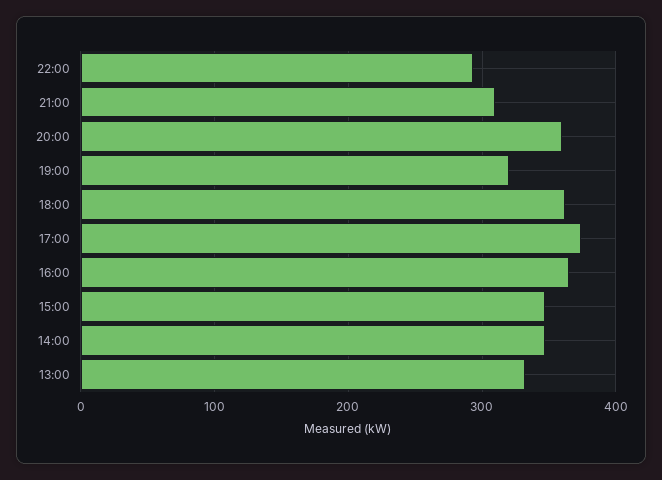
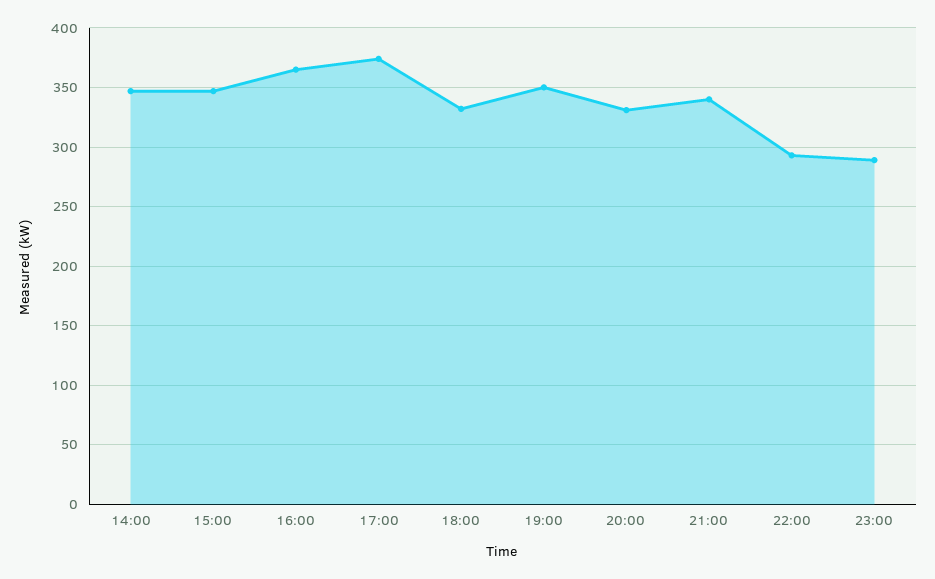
21:00: 310 -> 340
20:00: 360 -> 330
19:00: 320 -> 350
18:00: 360 -> 330
13:00: 330 -> none
23:00: none -> 290

